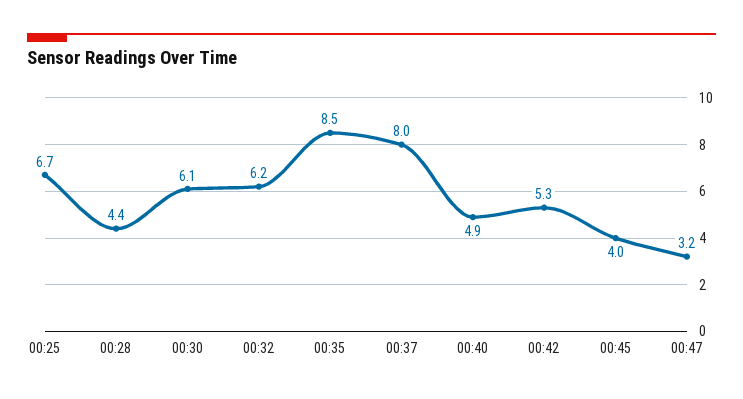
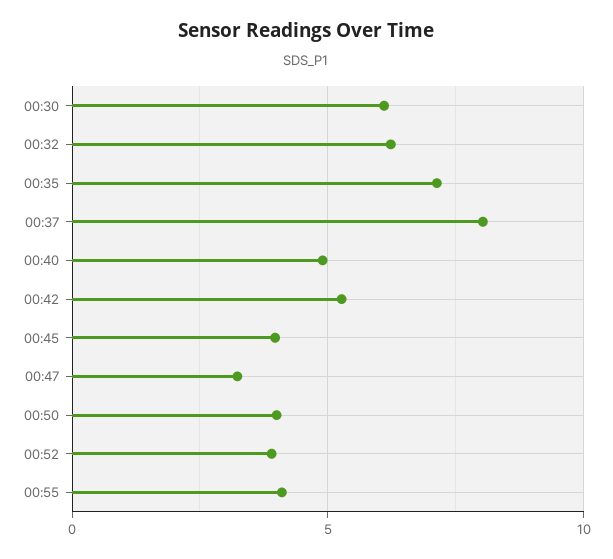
00:25: 6.7 -> none
00:28: 4.4 -> none
00:35: 8.5 -> 7
00:50: none -> 4
00:52: none -> 4
00:55: none -> 4

